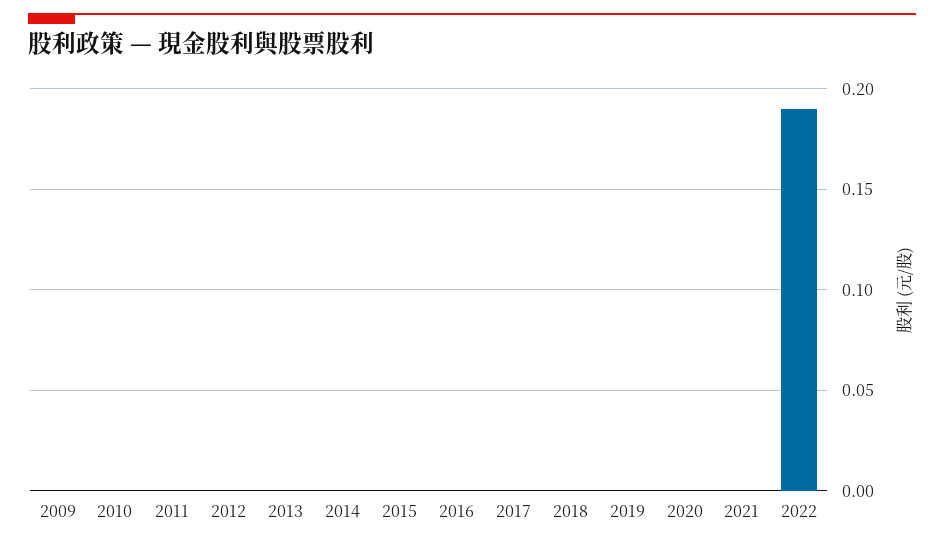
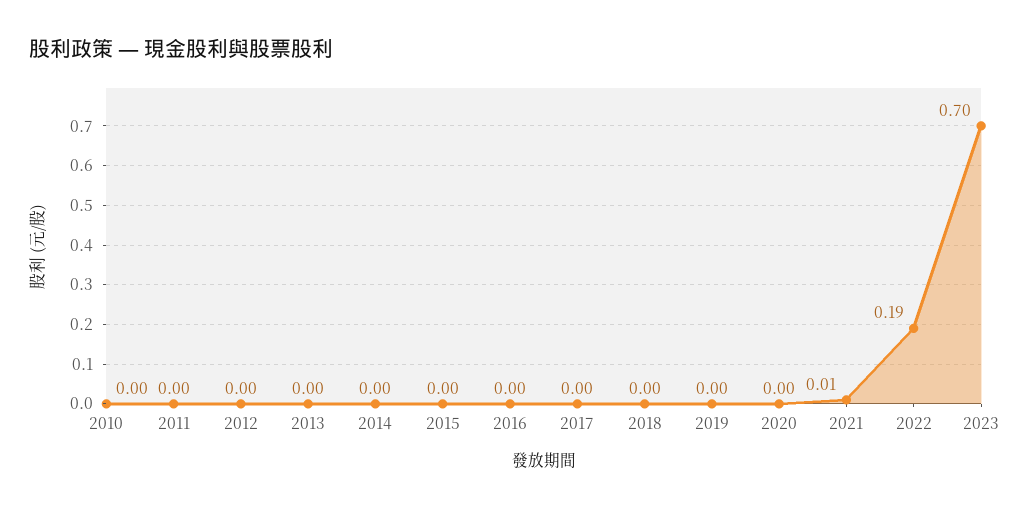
2009: 0 -> none
2021: 0 -> 0.01
2023: none -> 0.7

